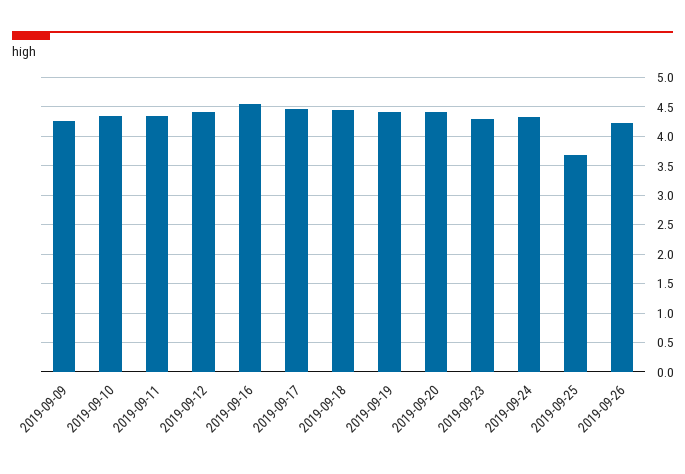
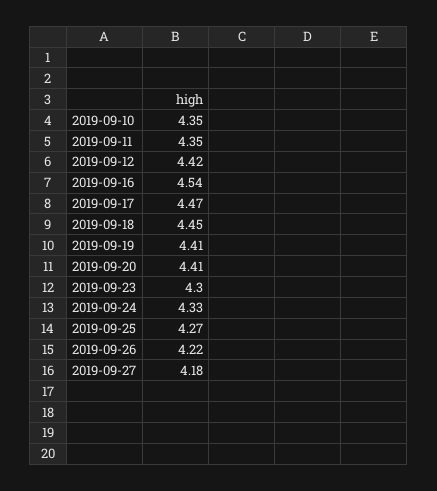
2019-09-09: 4.25 -> none
2019-09-25: 3.75 -> 4.27
2019-09-27: none -> 4.18

